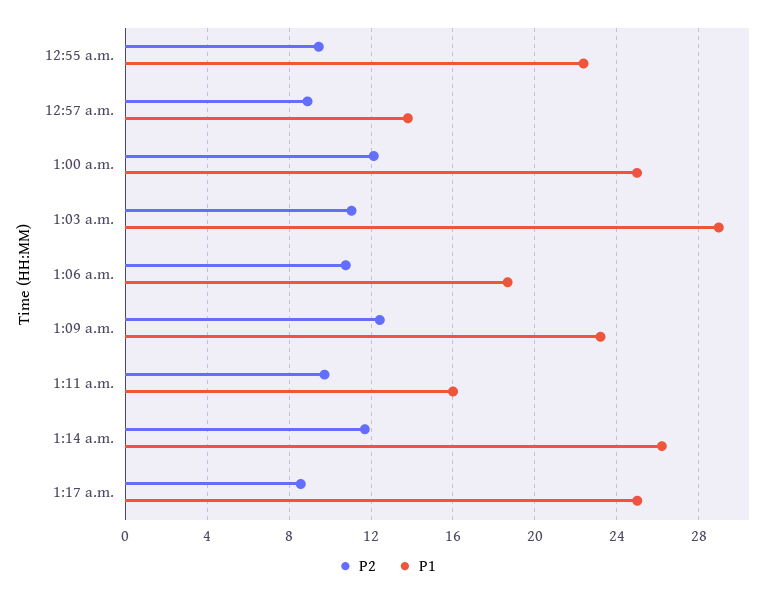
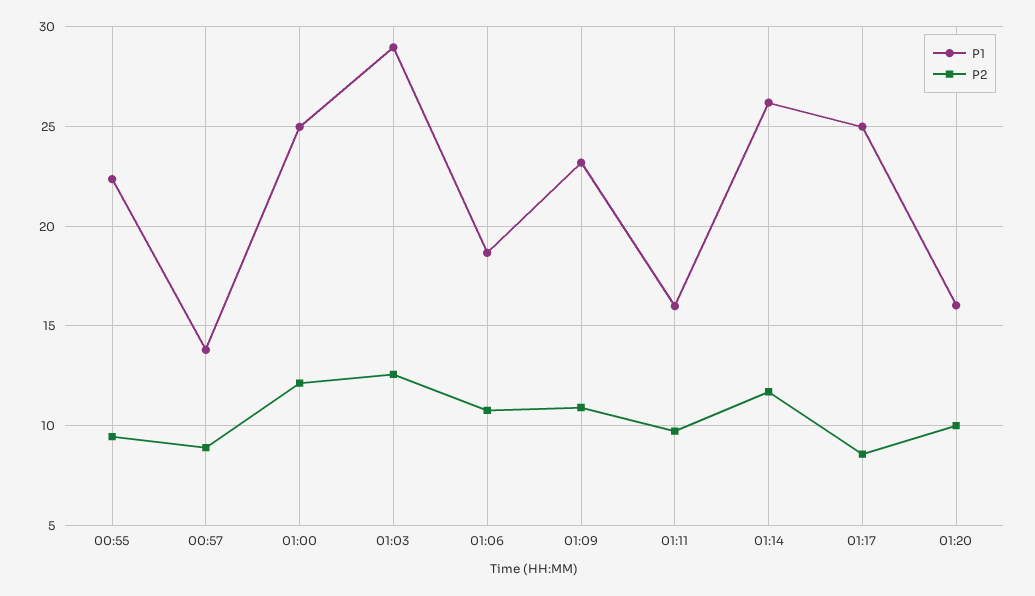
P2, 1:03 a.m.: 11 -> 12.5
P2, 1:09 a.m.: 12.5 -> 11
P1, 01:20: none -> 16
P2, 01:20: none -> 10

